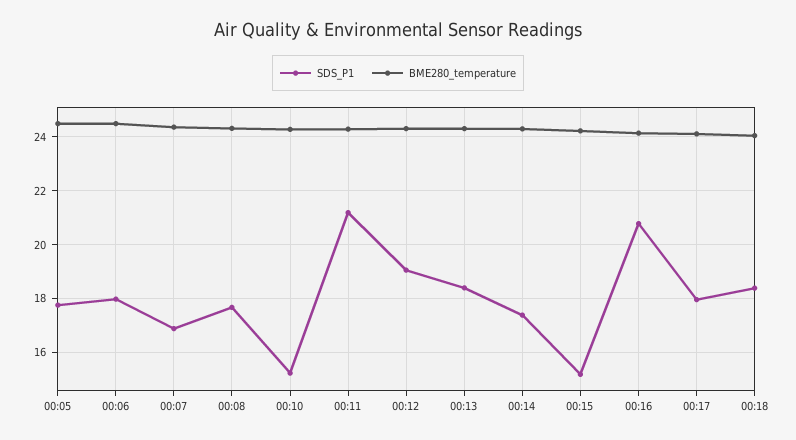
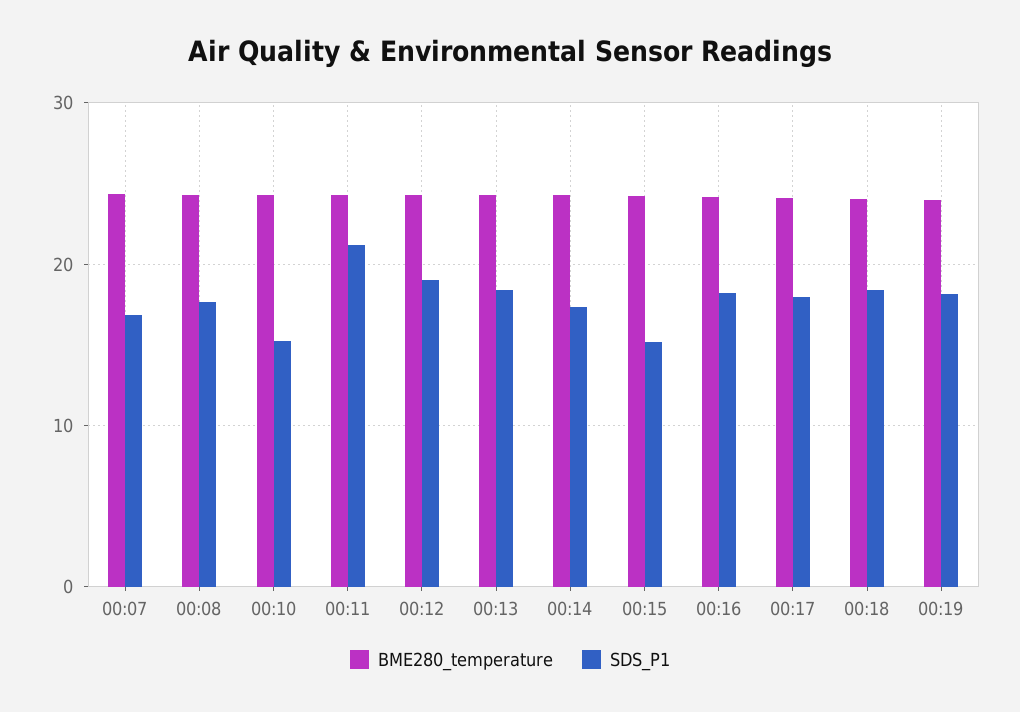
SDS_P1, 00:05: 17.75 -> none
BME280_temperature, 00:05: 24.5 -> none
SDS_P1, 00:06: 18 -> none
BME280_temperature, 00:06: 24.5 -> none
SDS_P1, 00:16: 20.75 -> 18
BME280_temperature, 00:19: none -> 24
SDS_P1, 00:19: none -> 18

